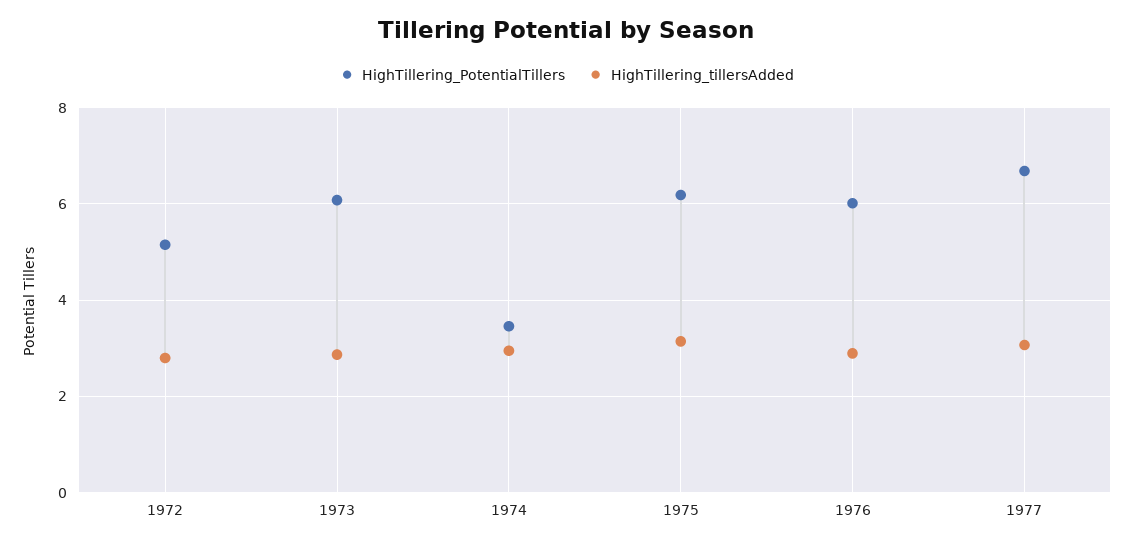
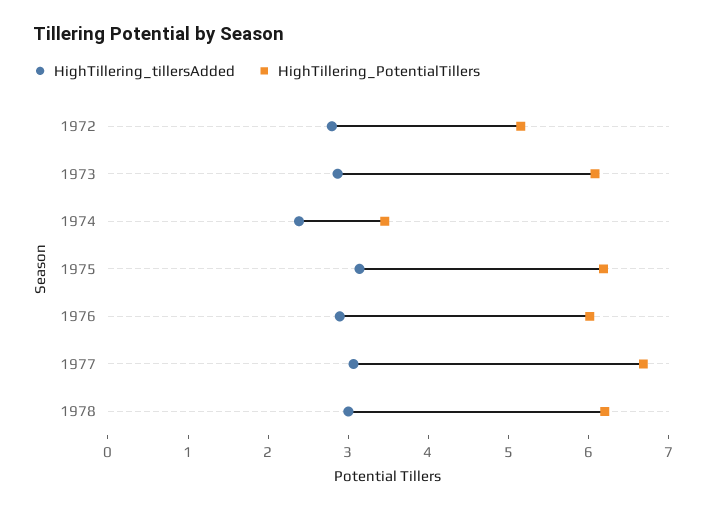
HighTillering_tillersAdded, 1974: 3 -> 2.4
HighTillering_tillersAdded, 1978: none -> 3
HighTillering_PotentialTillers, 1978: none -> 6.2

